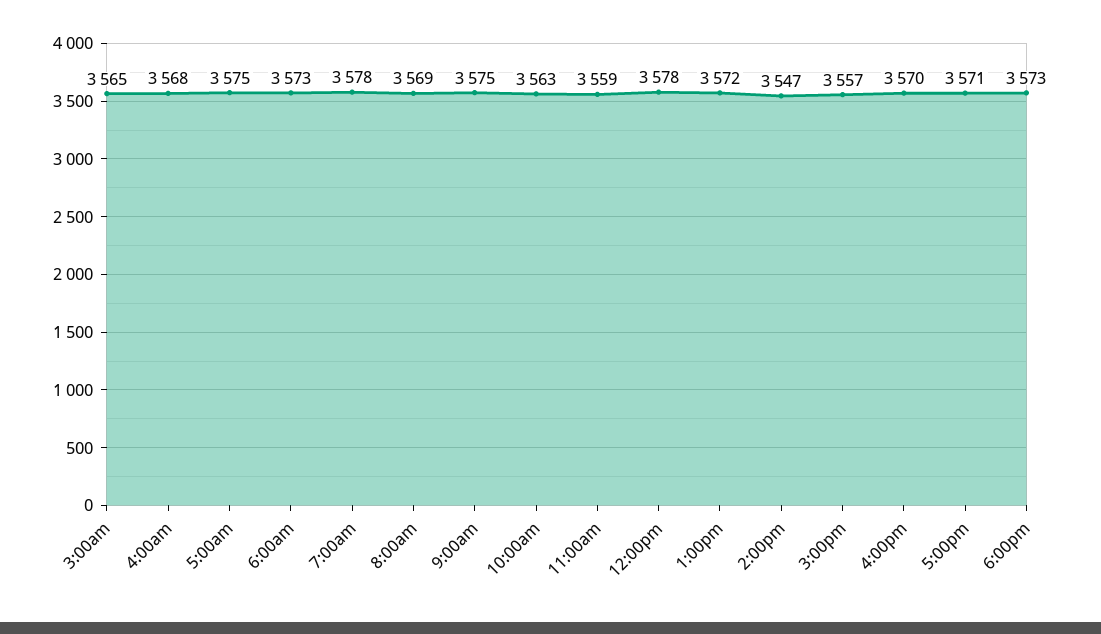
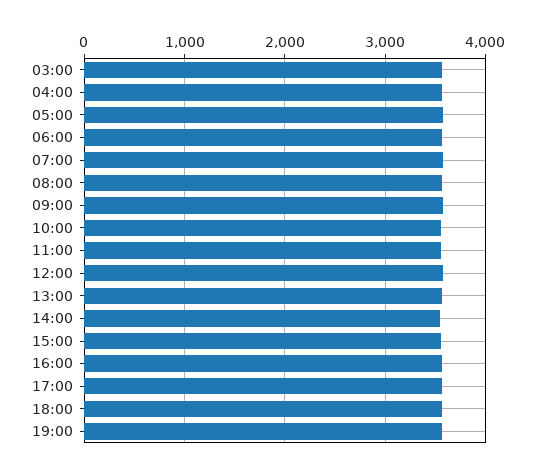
19:00: none -> 3600

